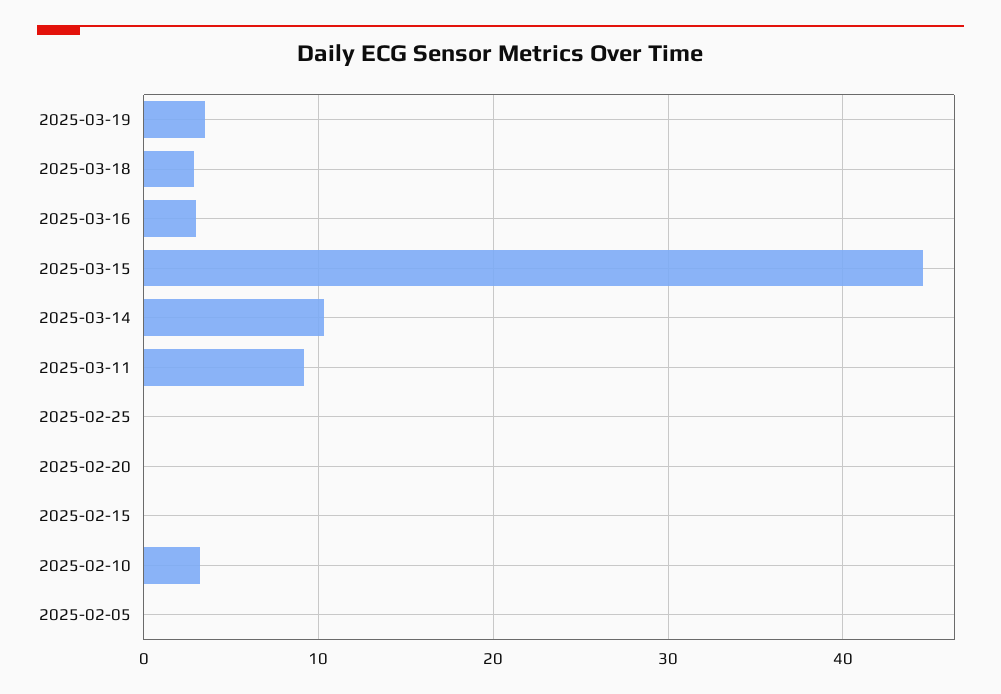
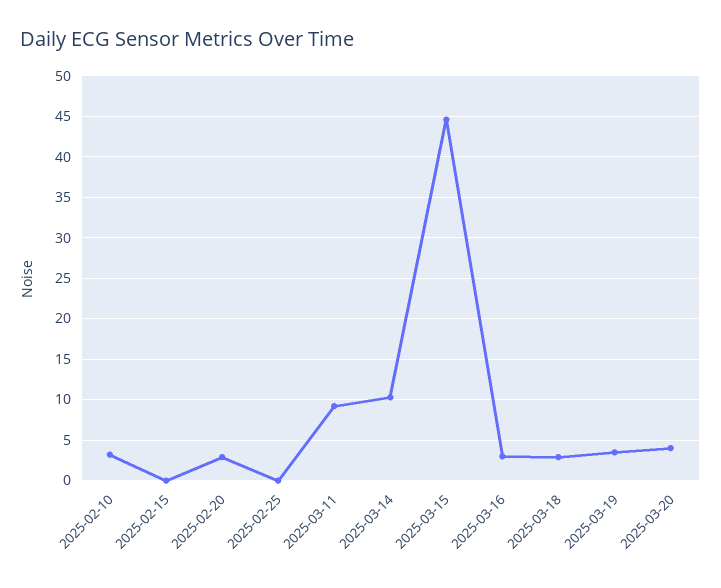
2025-02-20: 0 -> 3
2025-02-05: 0 -> none
2025-03-20: none -> 4

